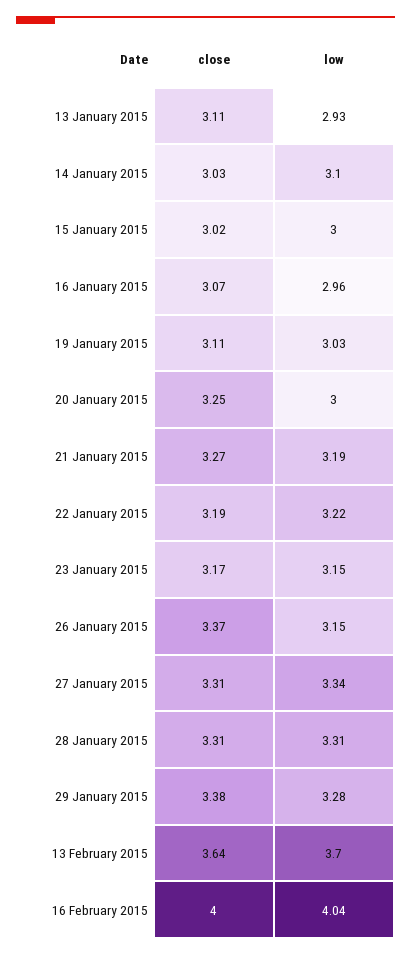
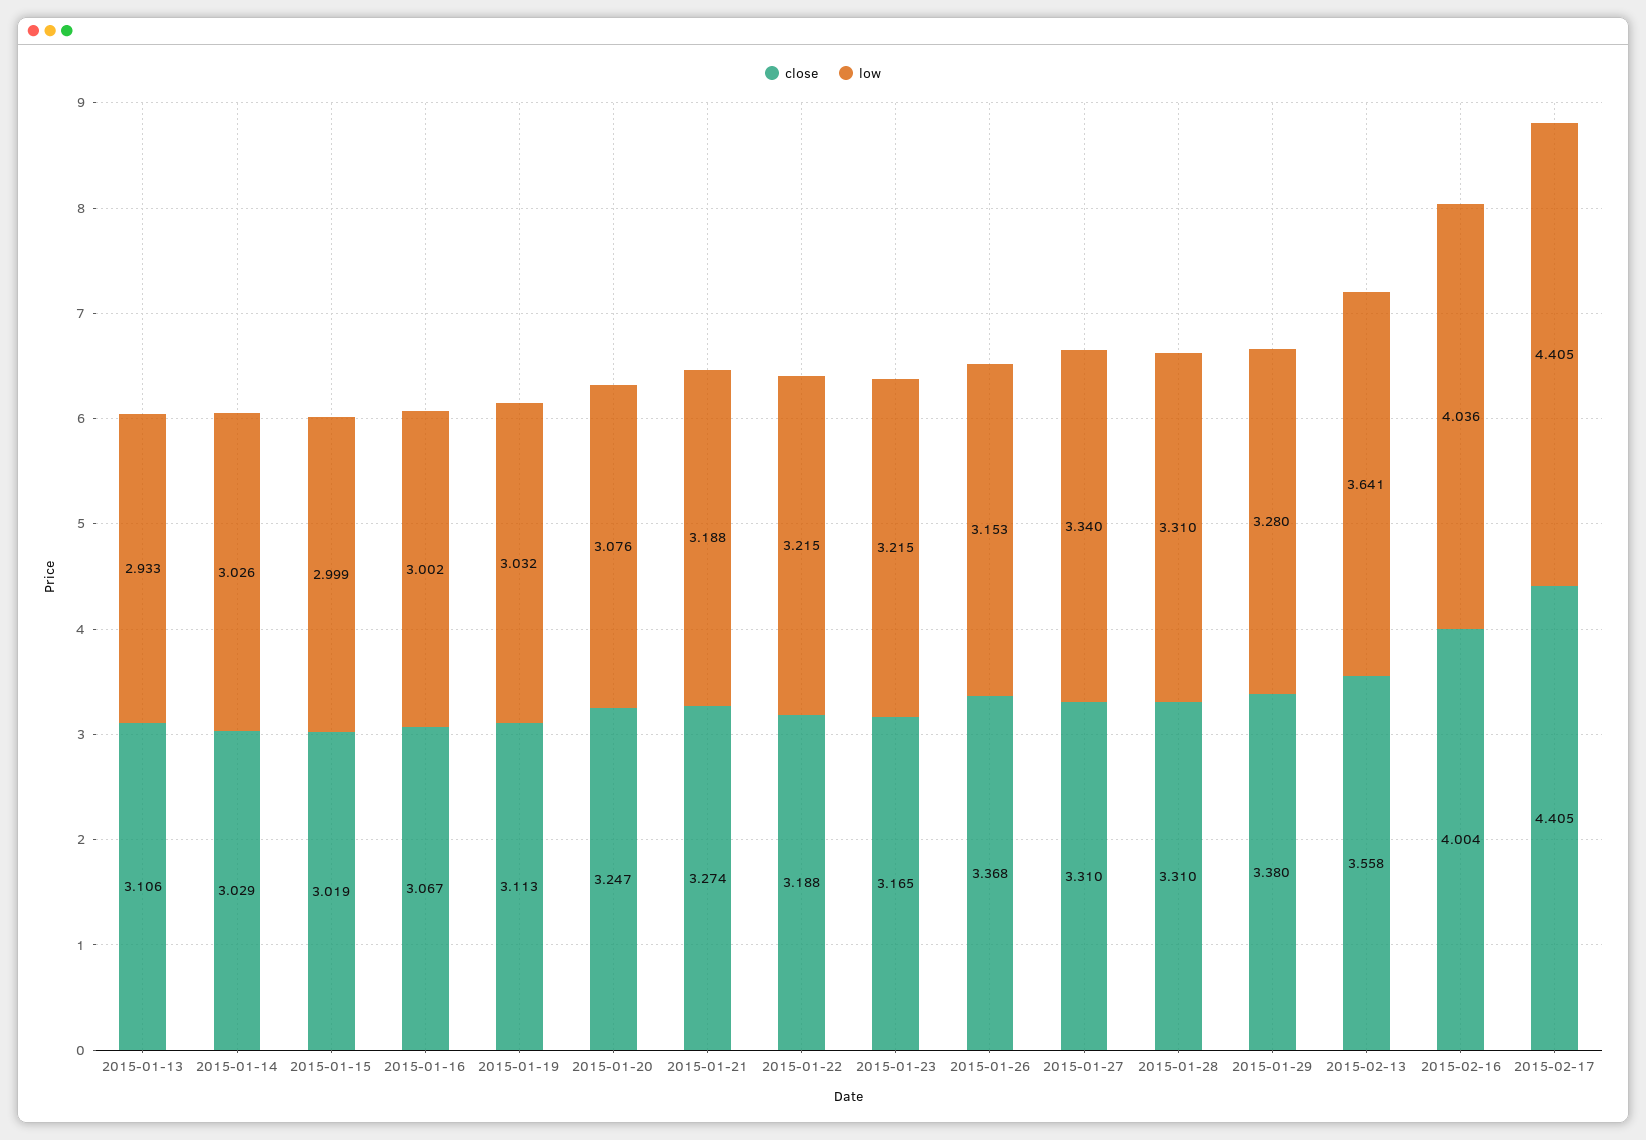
low, 14 January 2015: 3.1 -> 3.026
low, 16 January 2015: 2.96 -> 3.002
low, 20 January 2015: 3 -> 3.076
low, 23 January 2015: 3.15 -> 3.215
close, 13 February 2015: 3.64 -> 3.558
low, 13 February 2015: 3.7 -> 3.641
close, 2015-02-17: none -> 4.405
low, 2015-02-17: none -> 4.405

